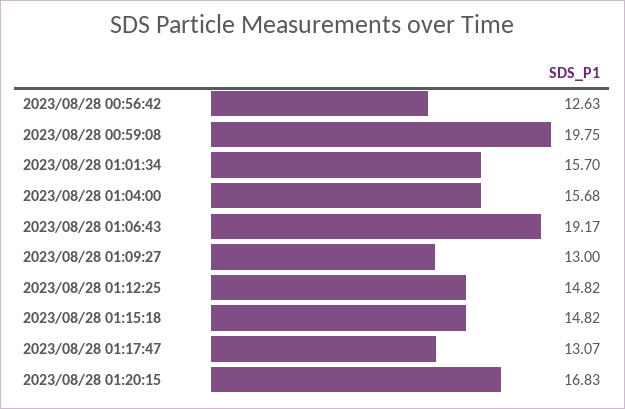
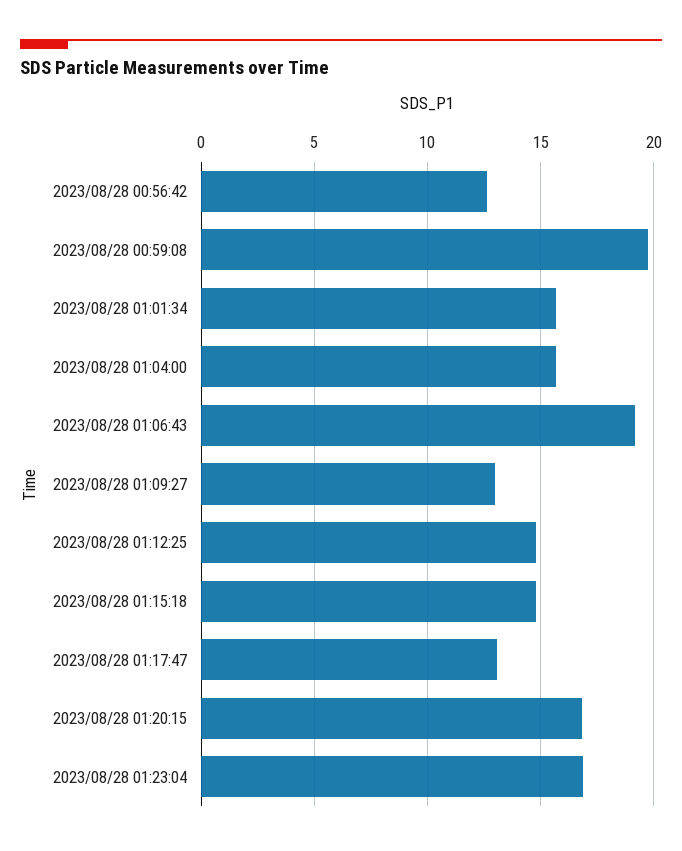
2023/08/28 01:23:04: none -> 17

